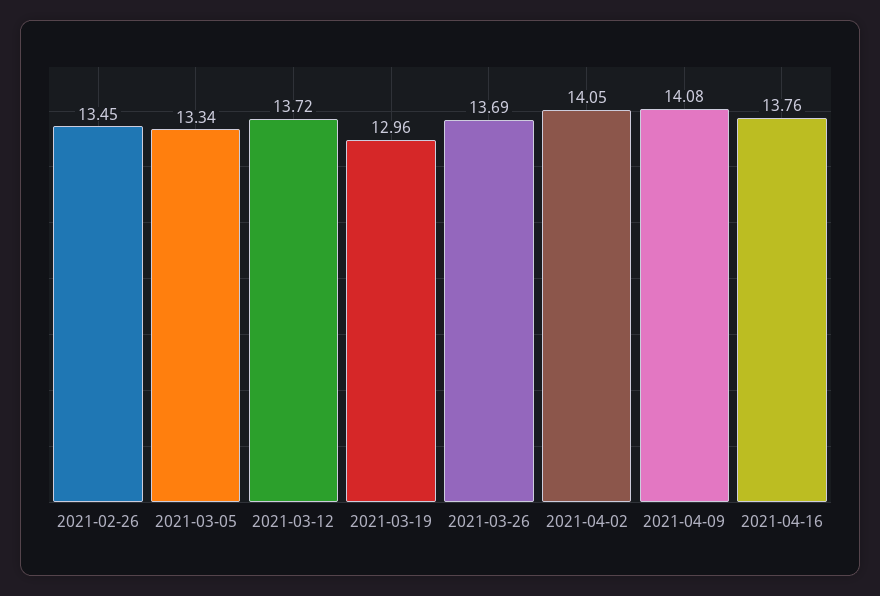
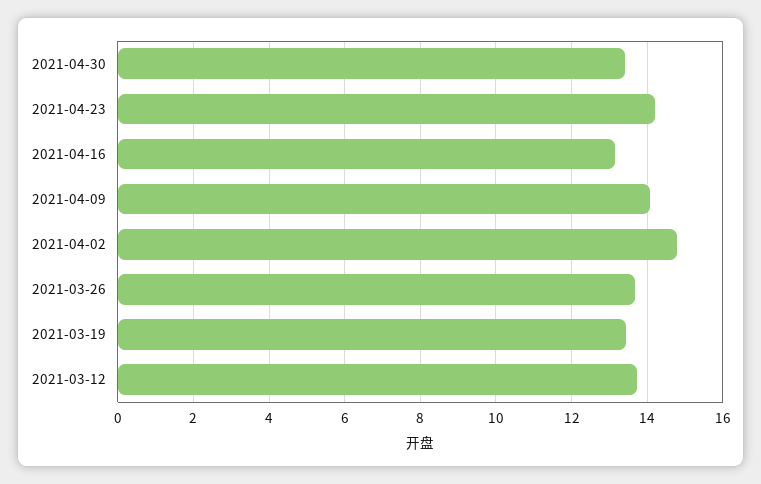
2021-02-26: 13.45 -> none
2021-03-05: 13.34 -> none
2021-03-19: 12.96 -> 13.4
2021-04-02: 14.05 -> 14.8
2021-04-16: 13.76 -> 13.2
2021-04-30: none -> 13.4
2021-04-23: none -> 14.2

